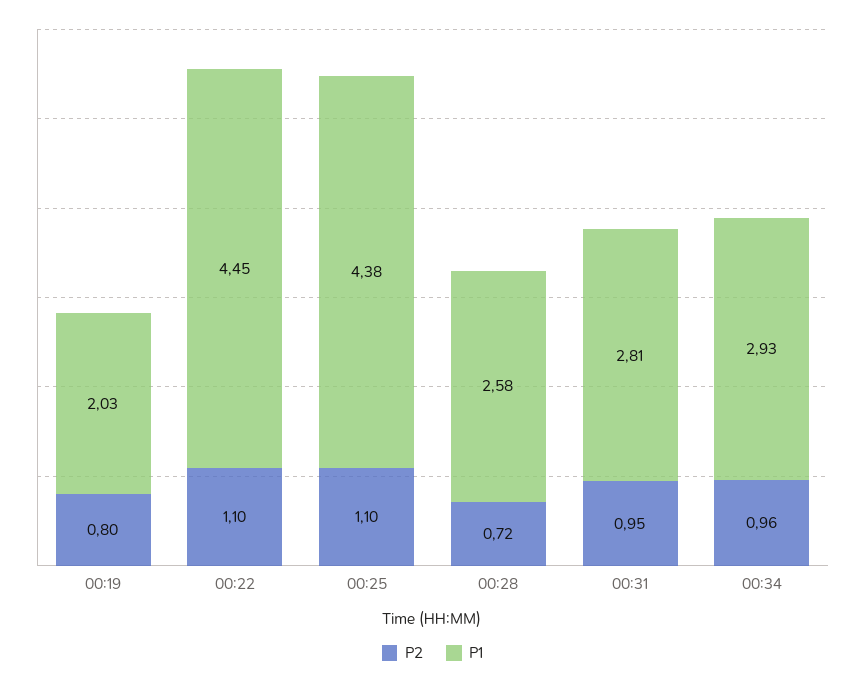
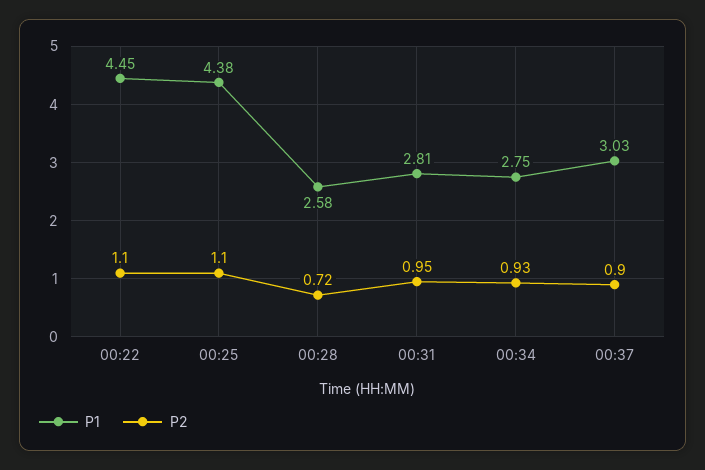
P2, 00:19: 0.8 -> none
P1, 00:19: 2.03 -> none
P2, 00:34: 0.96 -> 0.93
P1, 00:34: 2.93 -> 2.75
P1, 00:37: none -> 3.03
P2, 00:37: none -> 0.9

